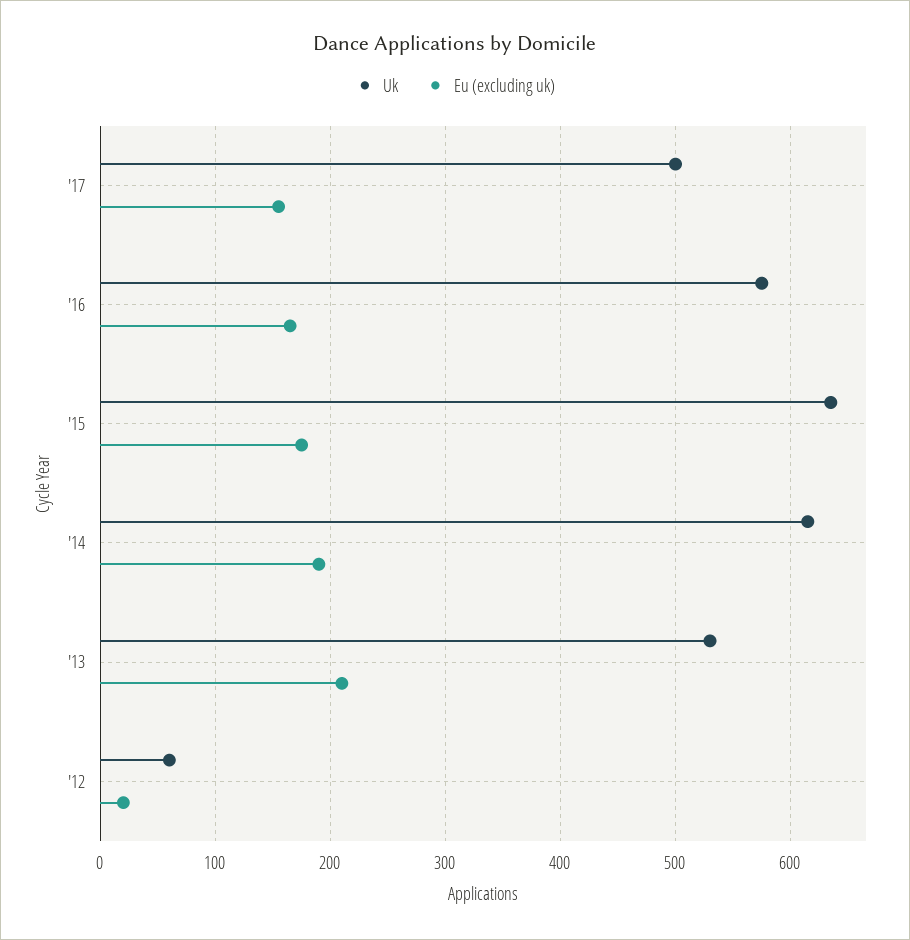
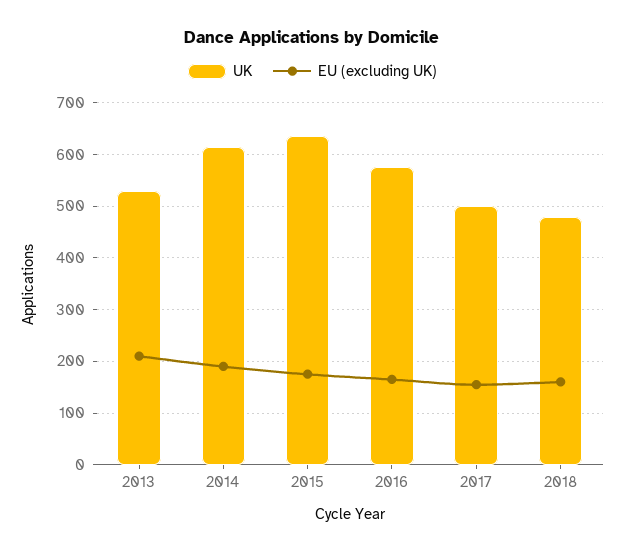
Uk, '12: 60 -> none
Eu (excluding uk), '12: 20 -> none
Uk, 2018: none -> 480
Eu (excluding uk), 2018: none -> 160

